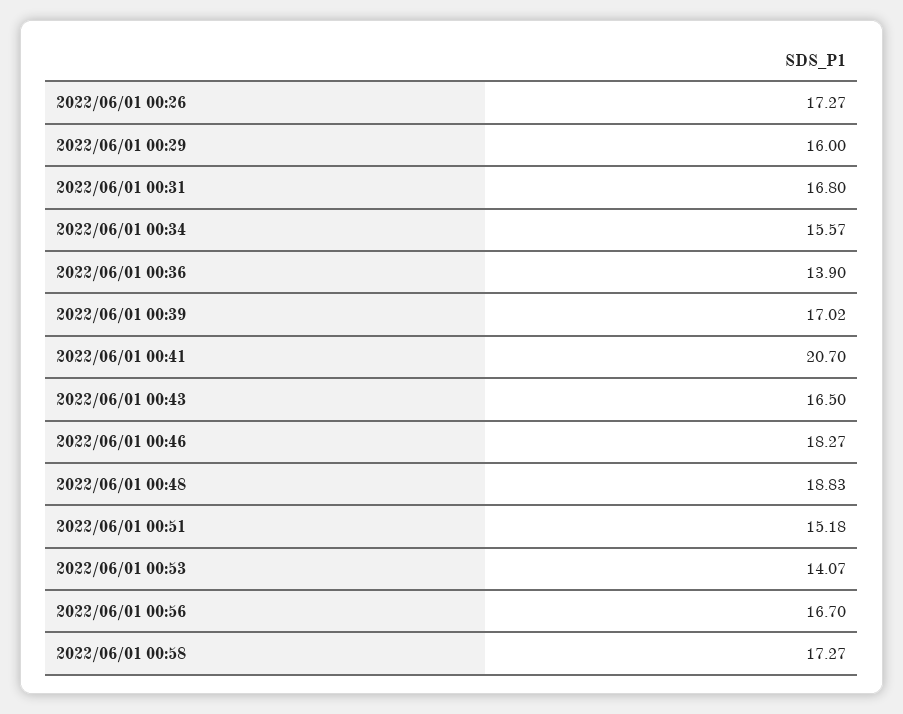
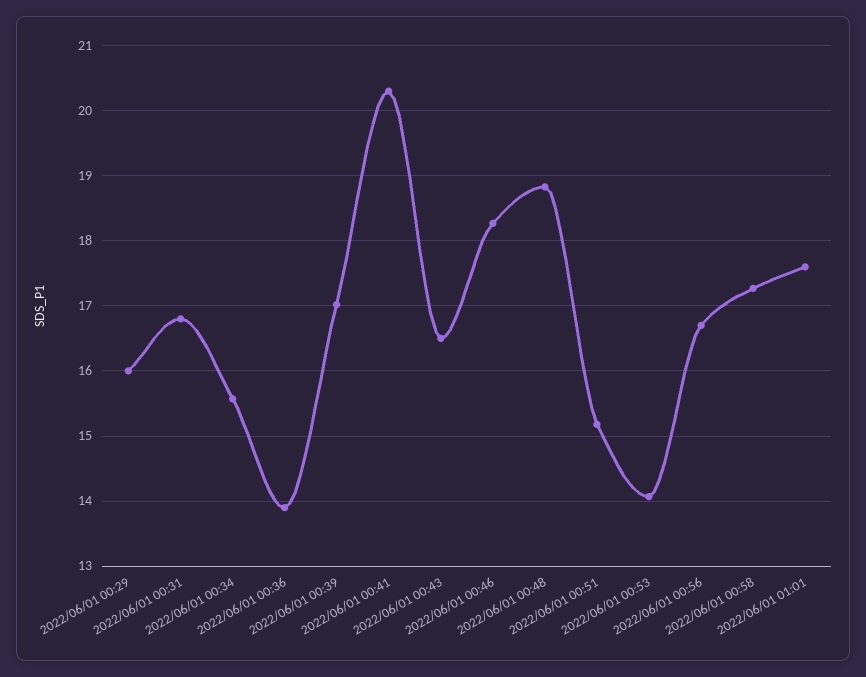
2022/06/01 00:26: 17.27 -> none
2022/06/01 00:41: 20.7 -> 20.3
2022/06/01 01:01: none -> 17.6

